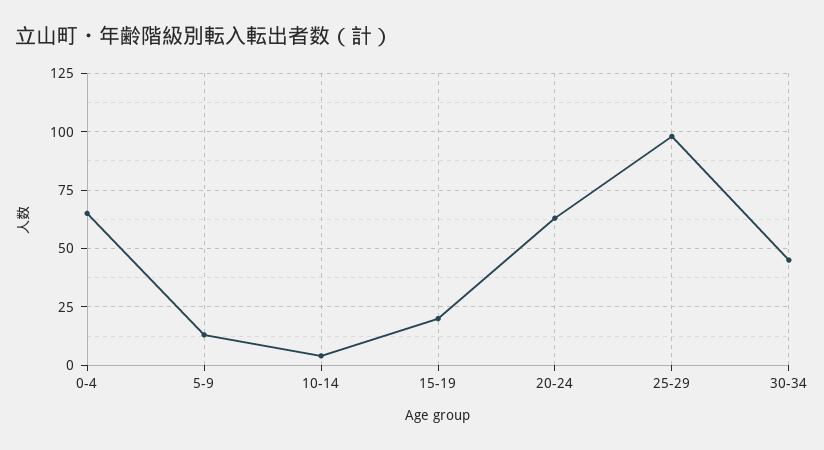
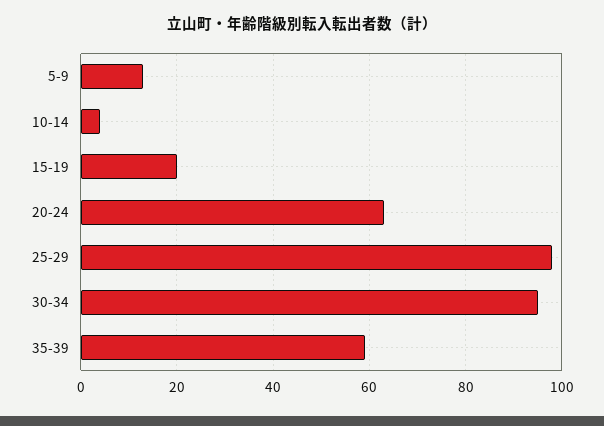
0-4: 65 -> none
30-34: 45 -> 95
35-39: none -> 60

